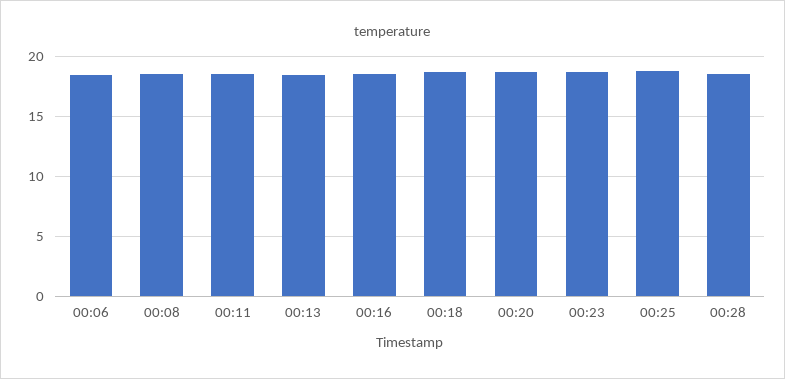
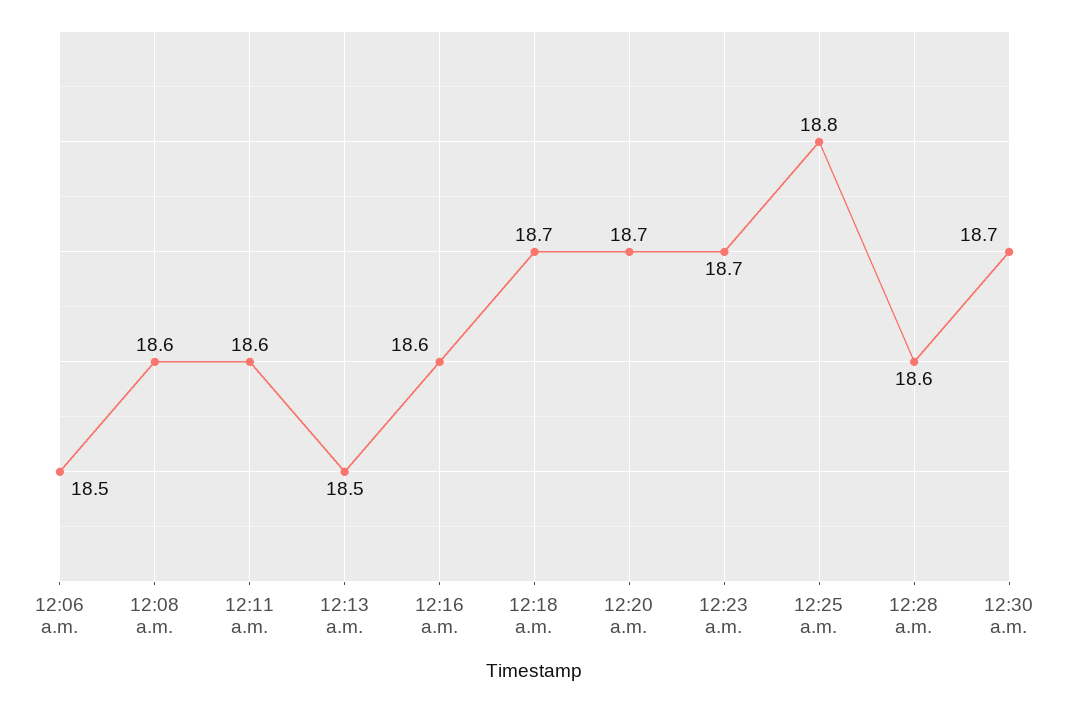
12:30 a.m.: none -> 18.7

